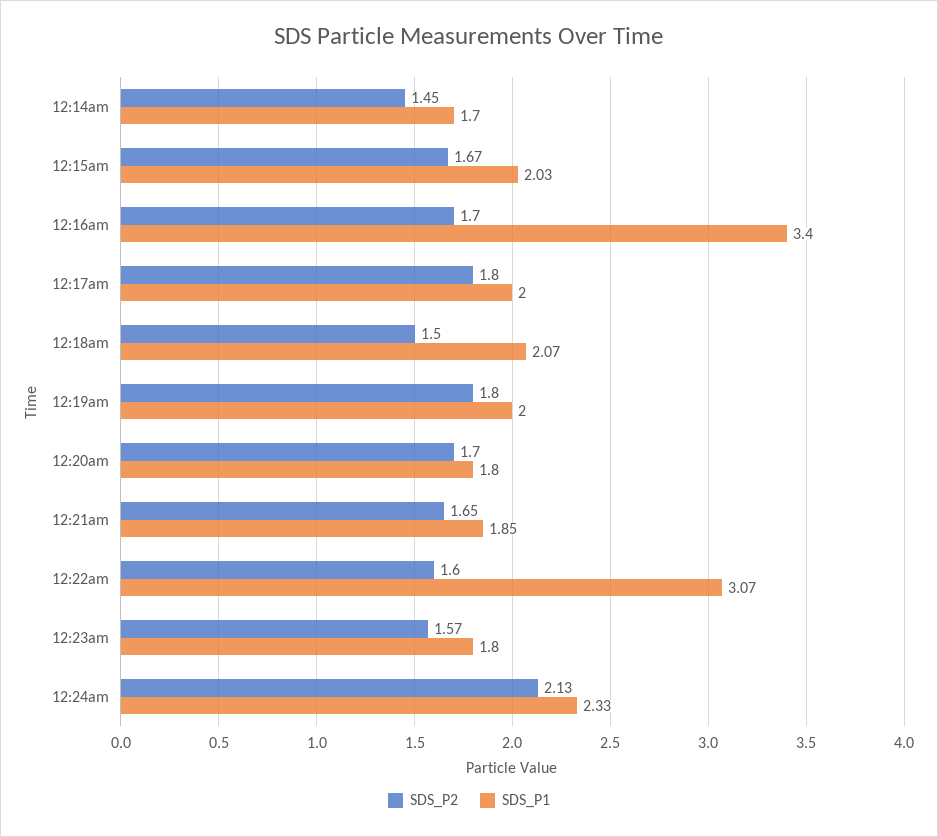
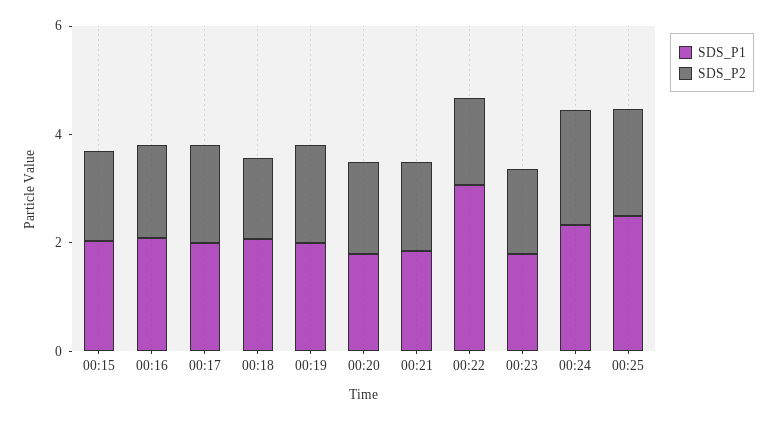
SDS_P2, 12:14am: 1.45 -> none
SDS_P1, 12:14am: 1.7 -> none
SDS_P1, 12:16am: 3.4 -> 2
SDS_P1, 00:25: none -> 2.5
SDS_P2, 00:25: none -> 2

